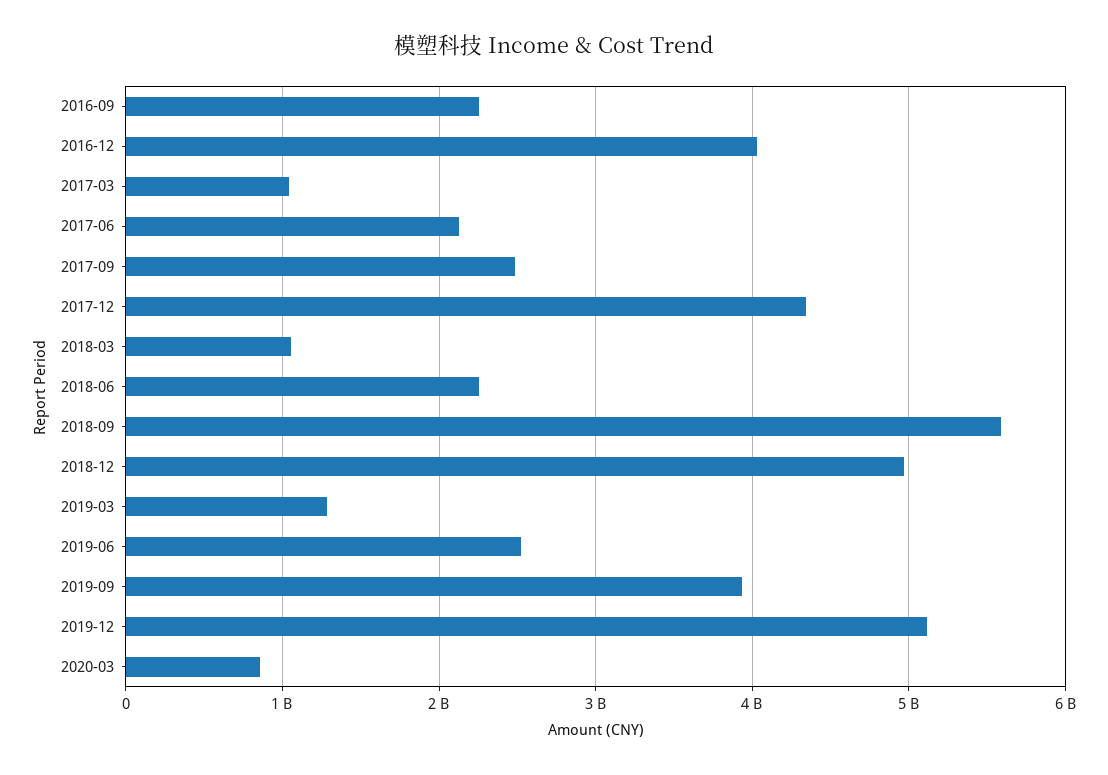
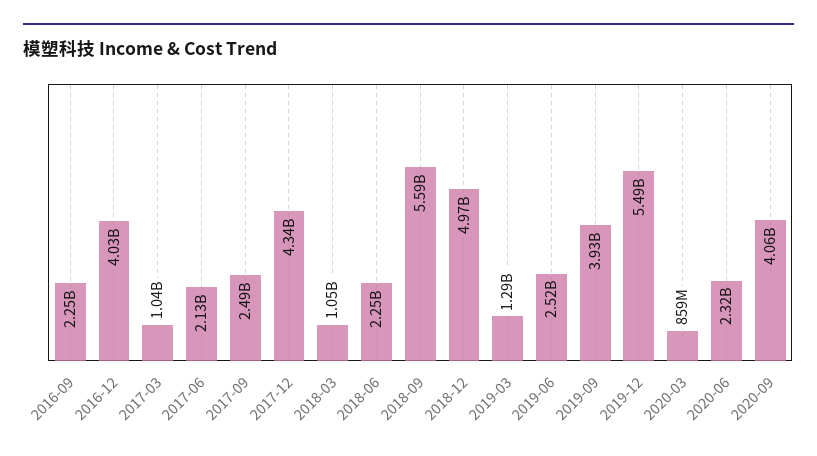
2019-12: 5100000000 -> 5490000000
2020-06: none -> 2320000000
2020-09: none -> 4060000000

